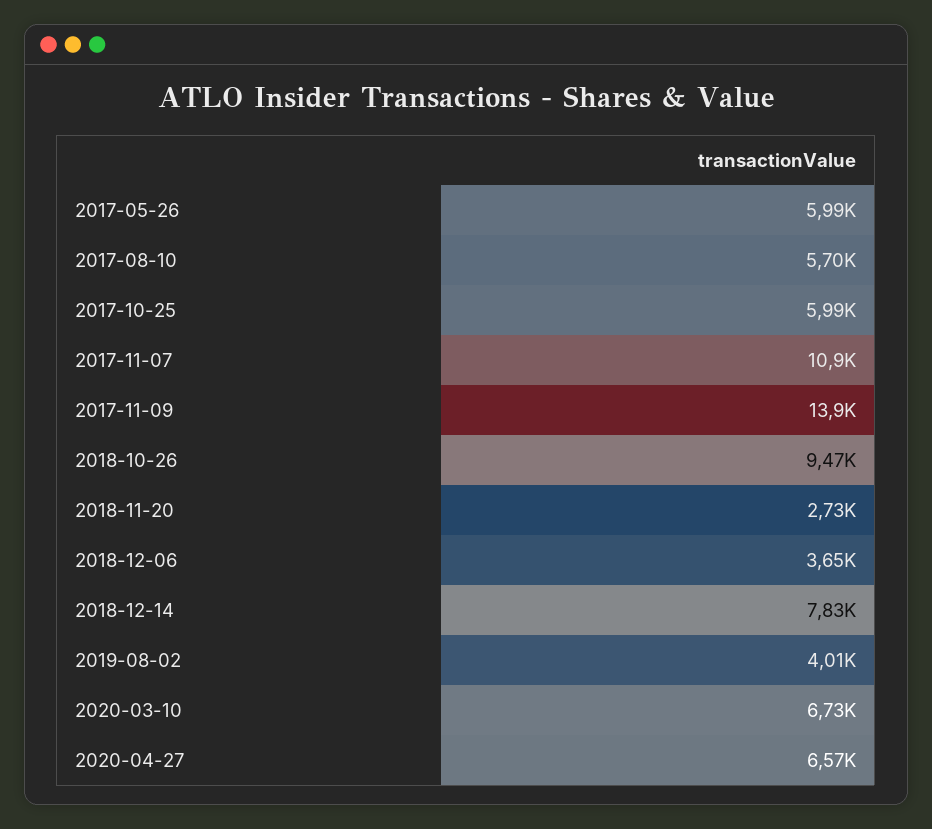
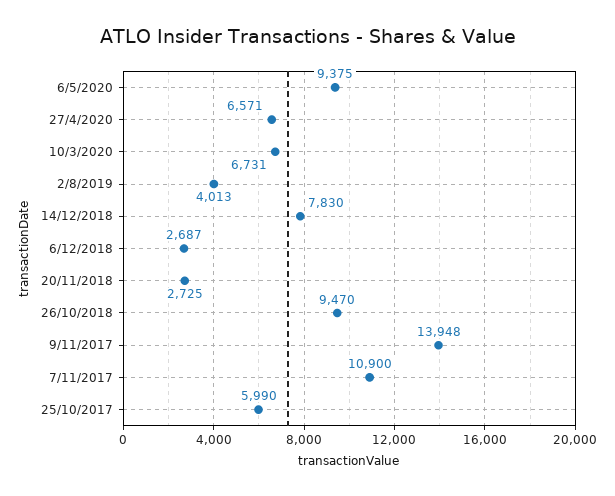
2017-05-26: 5990 -> none
2017-08-10: 5700 -> none
2018-12-06: 3650 -> 2687
6/5/2020: none -> 9375

